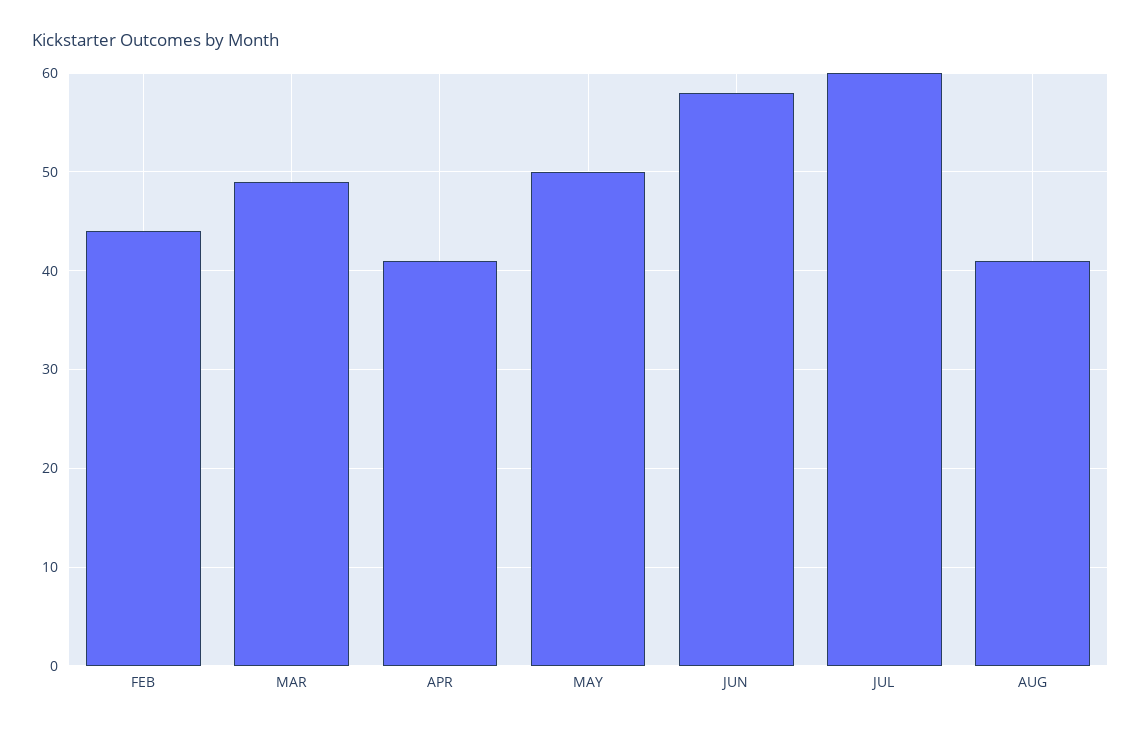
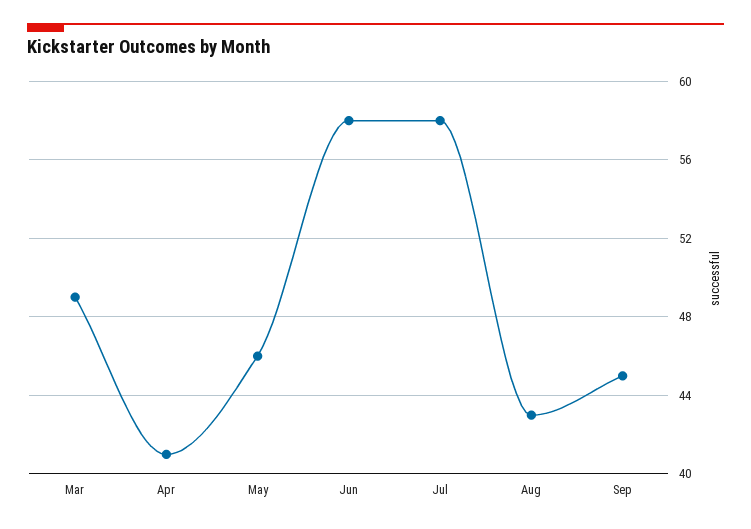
FEB: 44 -> none
MAY: 50 -> 46
JUL: 60 -> 58
AUG: 41 -> 43
Sep: none -> 45

